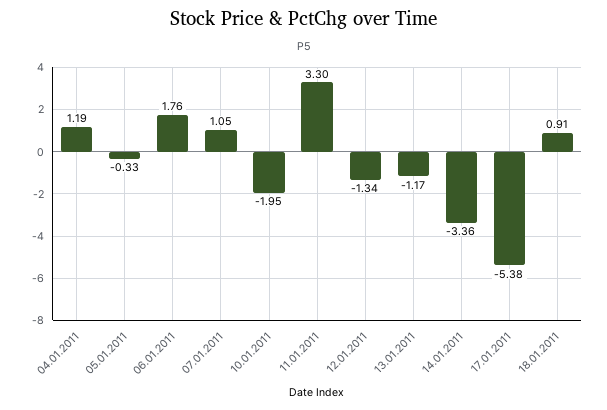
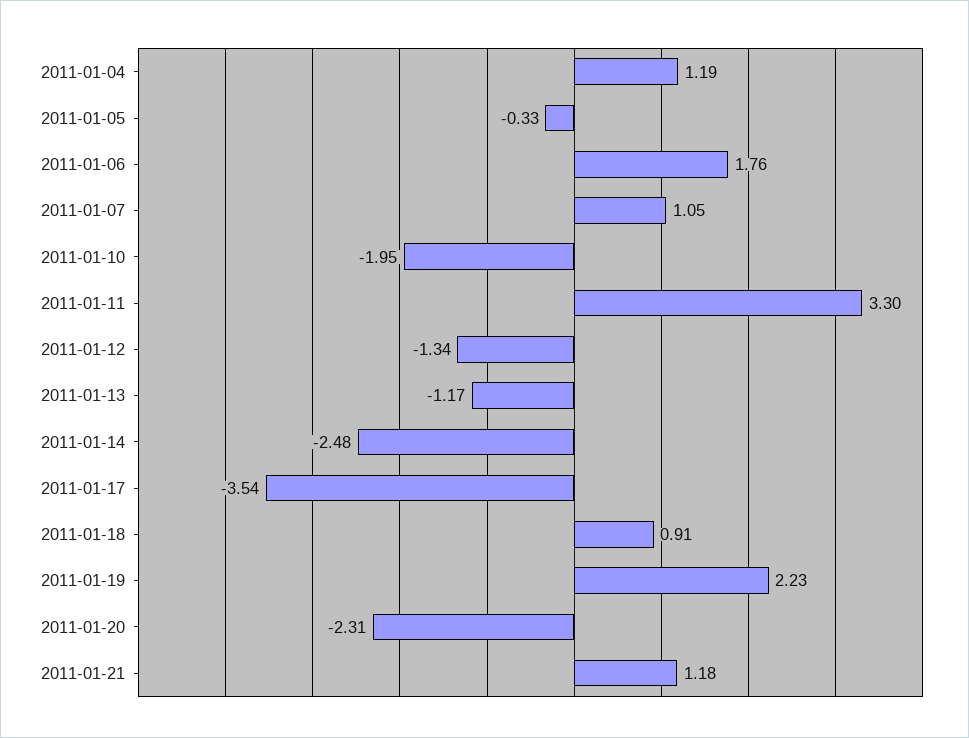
14.01.2011: -3.36 -> -2.48
17.01.2011: -5.38 -> -3.54
2011-01-19: none -> 2.23
2011-01-20: none -> -2.31
2011-01-21: none -> 1.18

